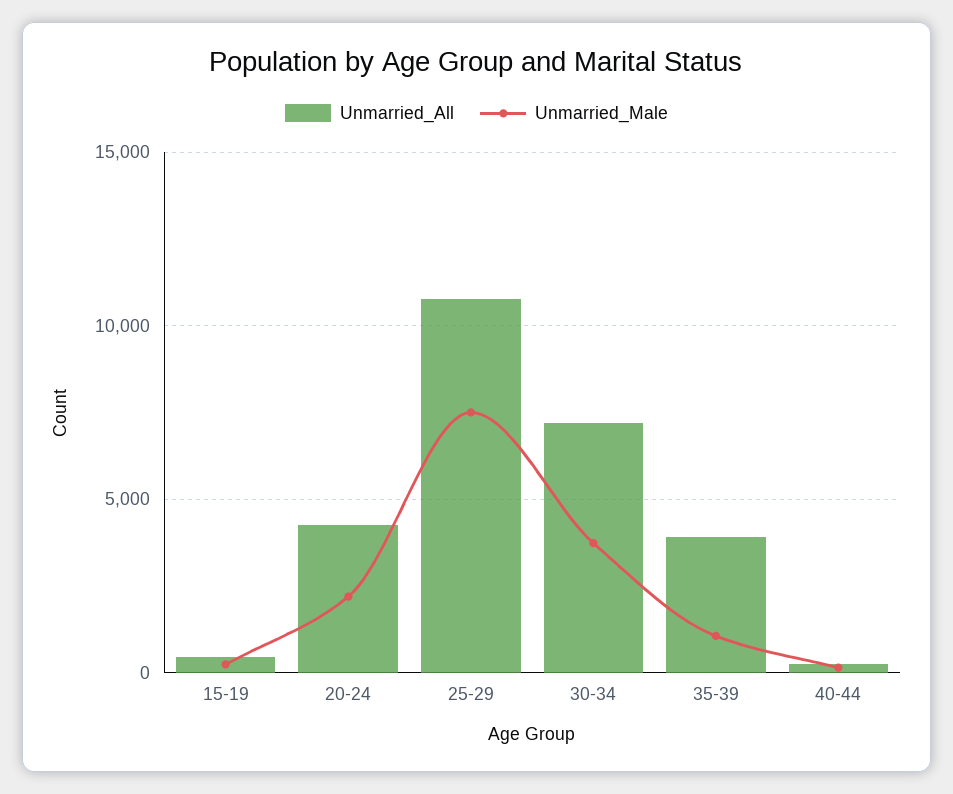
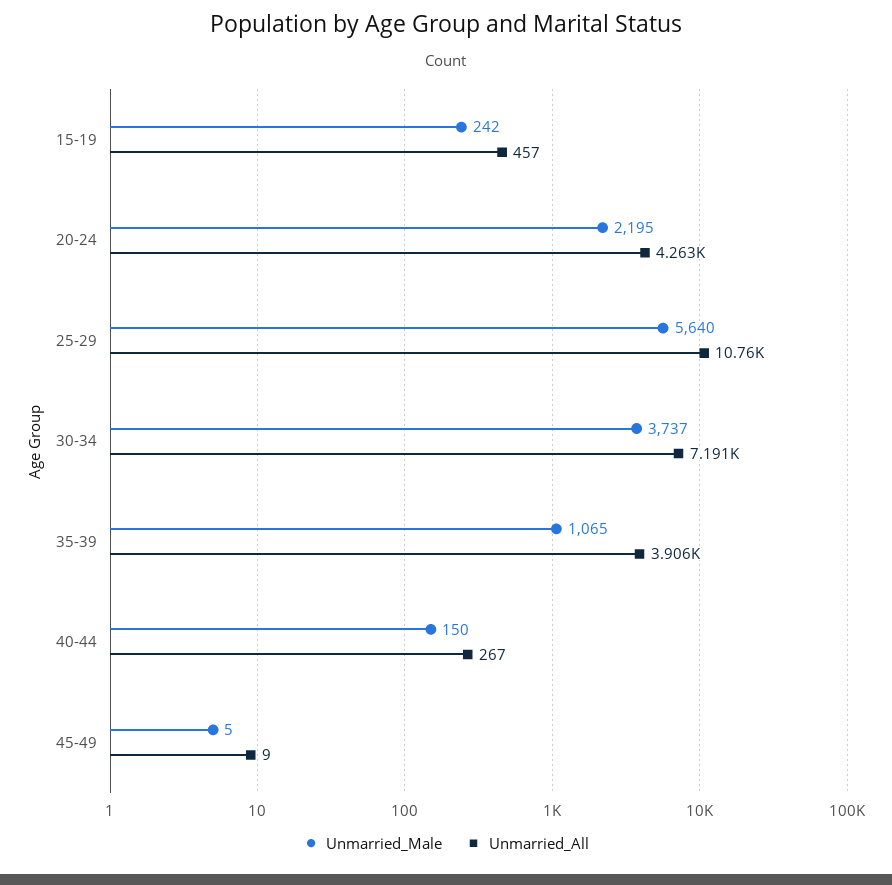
Unmarried_Male, 25-29: 7500 -> 5640
Unmarried_Male, 45-49: none -> 5
Unmarried_All, 45-49: none -> 9

